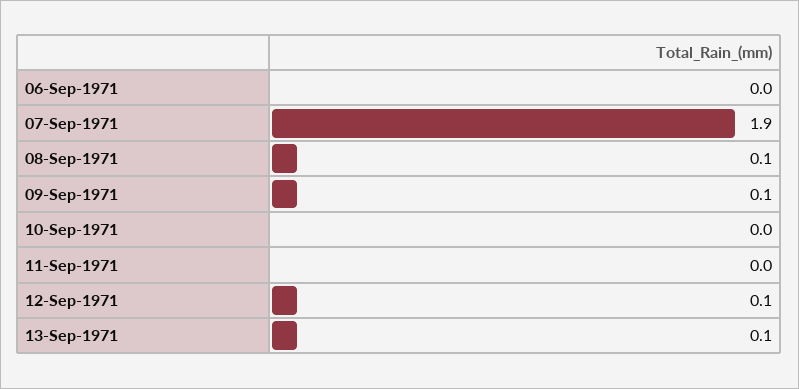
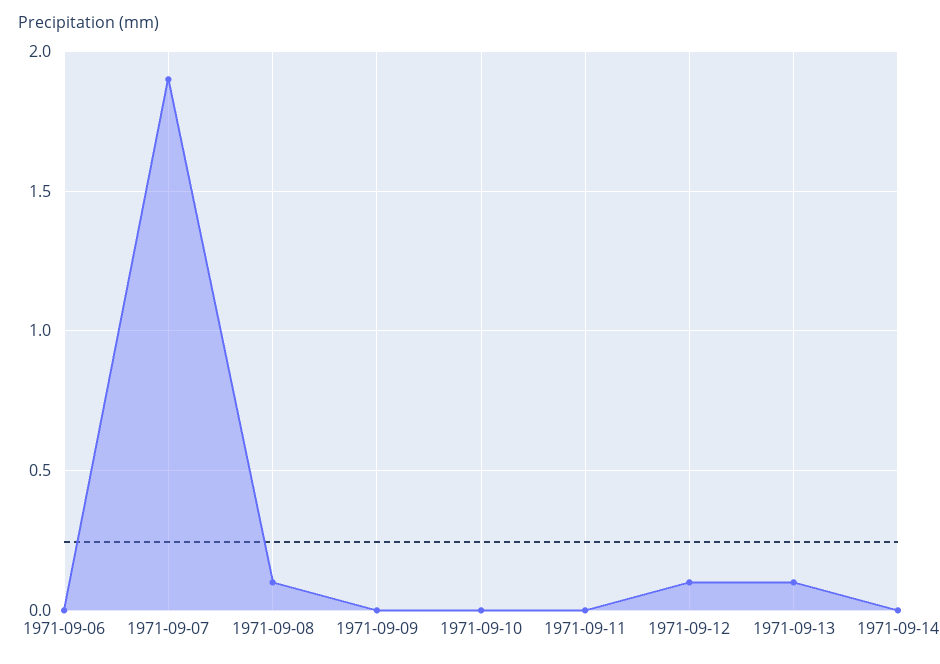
09-Sep-1971: 0.1 -> 0
1971-09-14: none -> 0

